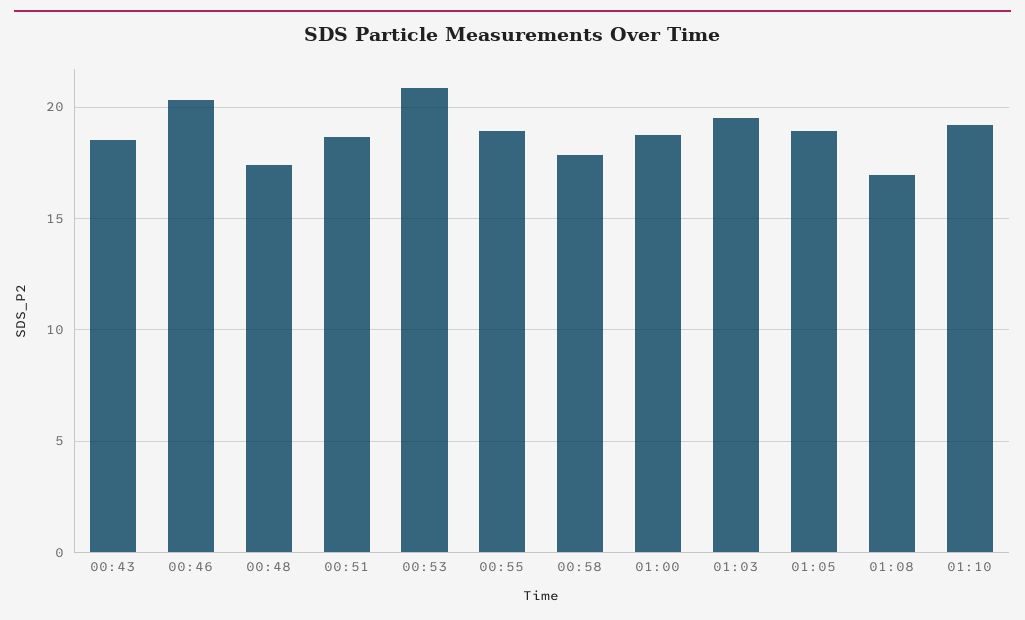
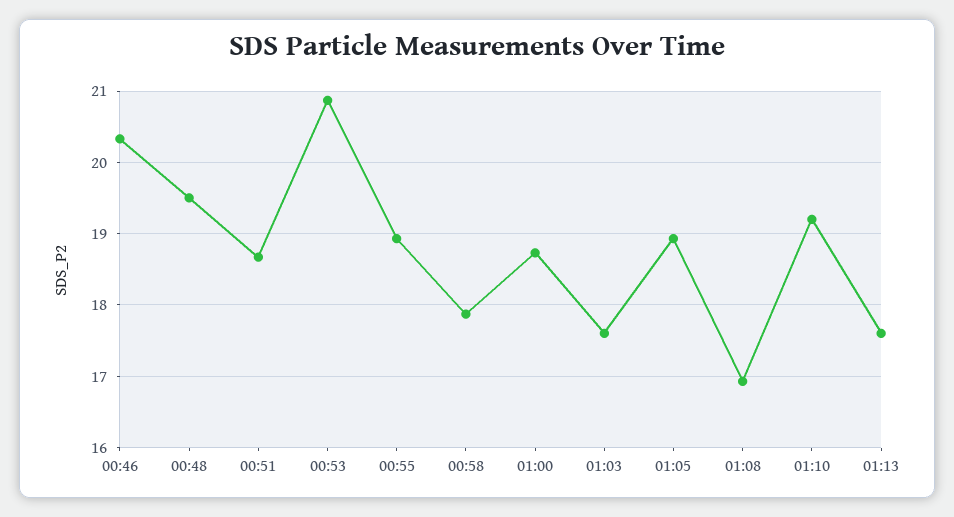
00:43: 18.5 -> none
00:48: 17.5 -> 19.5
01:03: 19.5 -> 17.6
01:13: none -> 17.6

